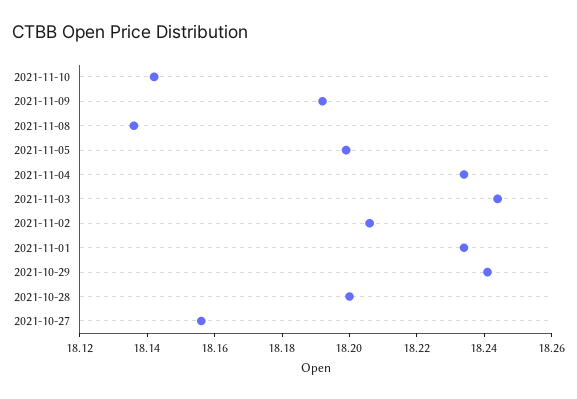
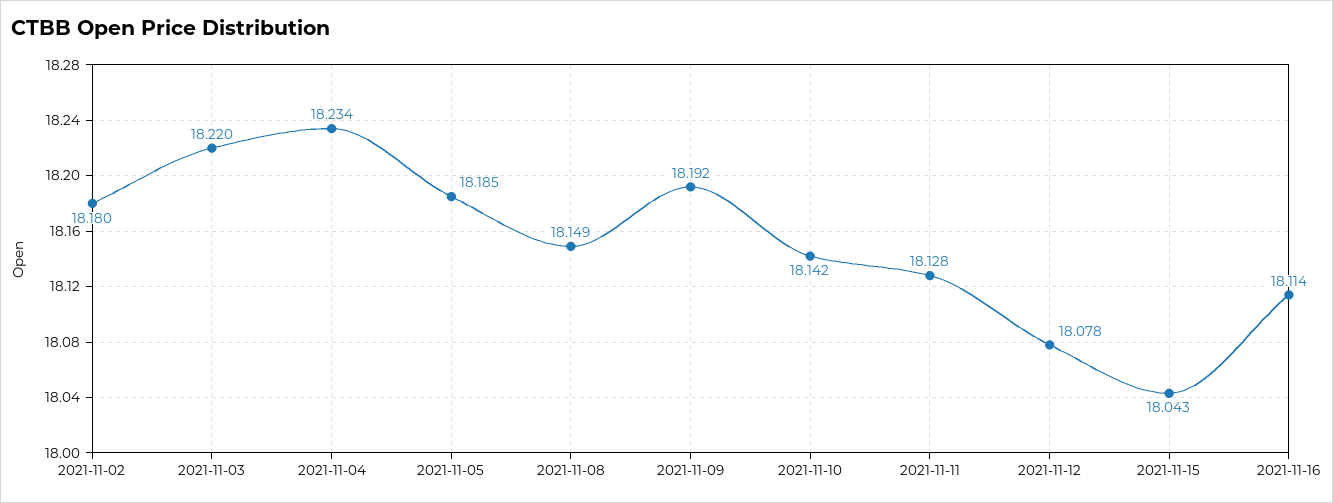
2021-11-08: 18.135 -> 18.149
2021-11-05: 18.2 -> 18.185
2021-11-03: 18.245 -> 18.22
2021-11-02: 18.205 -> 18.18
2021-11-01: 18.235 -> none
2021-10-29: 18.24 -> none
2021-10-28: 18.2 -> none
2021-10-27: 18.155 -> none
2021-11-11: none -> 18.128
2021-11-12: none -> 18.078
2021-11-15: none -> 18.043
2021-11-16: none -> 18.114

